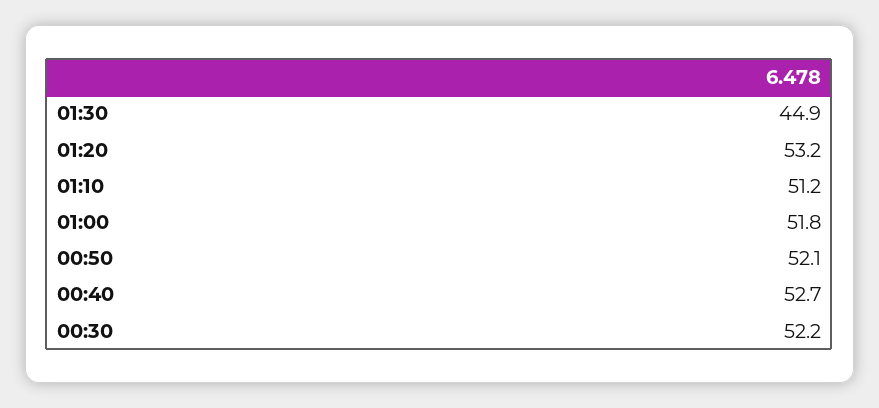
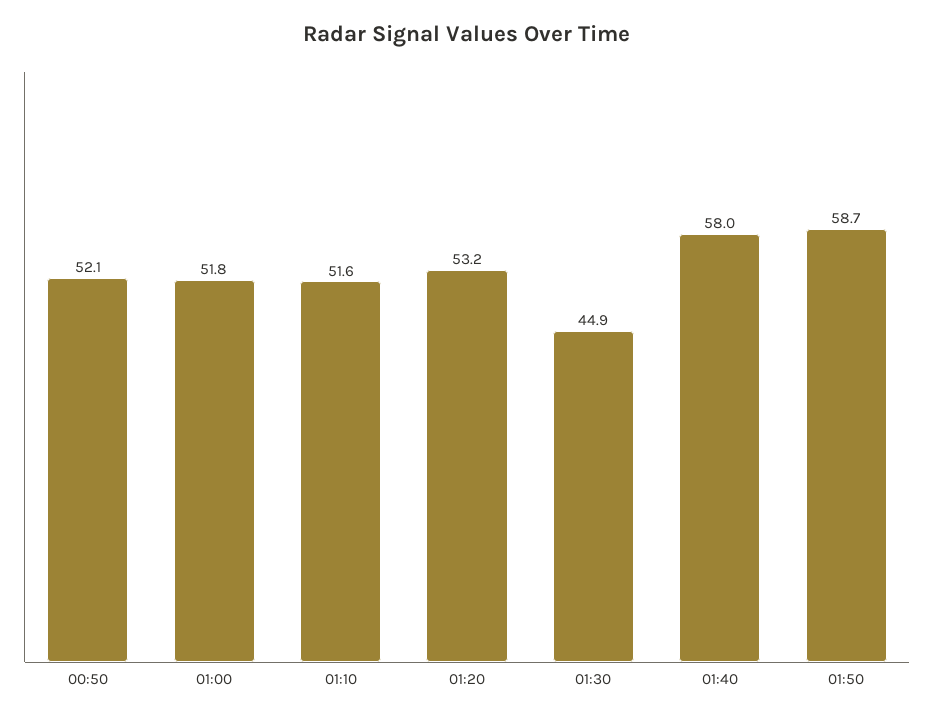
01:10: 51.2 -> 51.6
00:40: 52.7 -> none
00:30: 52.2 -> none
01:40: none -> 58
01:50: none -> 58.7

